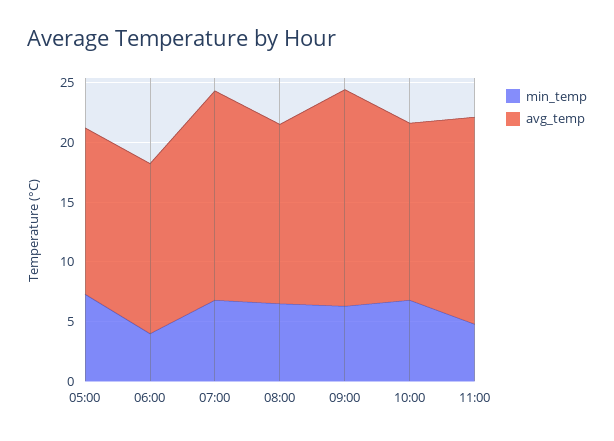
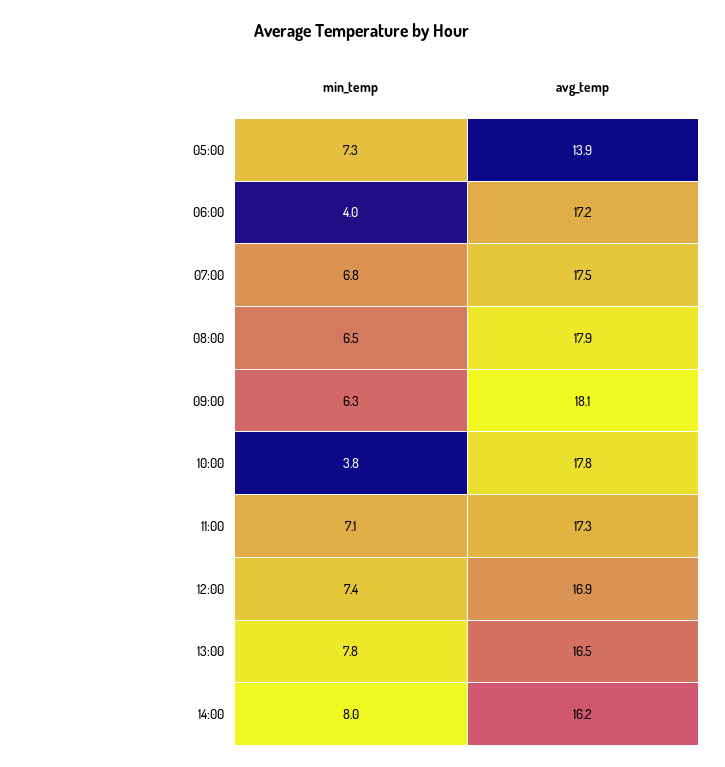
avg_temp, 06:00: 14 -> 17.2
avg_temp, 08:00: 15 -> 17.9
min_temp, 10:00: 7 -> 3.8
avg_temp, 10:00: 15 -> 17.8
min_temp, 11:00: 5 -> 7.1
min_temp, 12:00: none -> 7.4
avg_temp, 12:00: none -> 16.9
min_temp, 13:00: none -> 7.8
avg_temp, 13:00: none -> 16.5
min_temp, 14:00: none -> 8
avg_temp, 14:00: none -> 16.2

